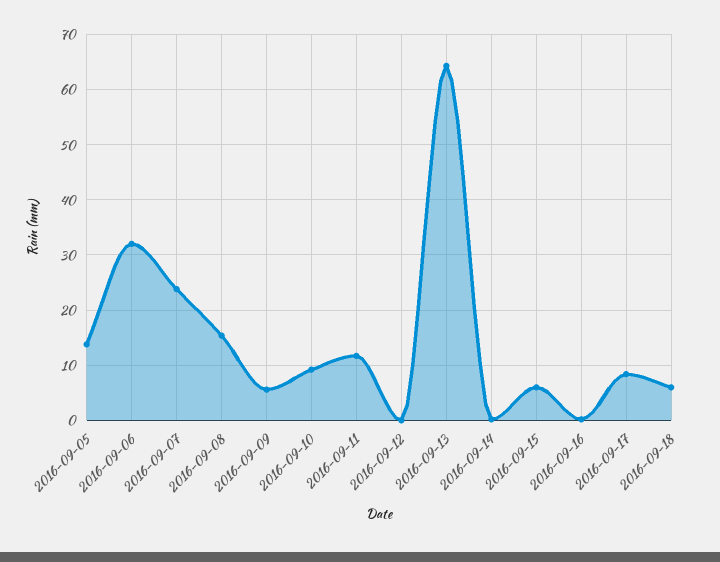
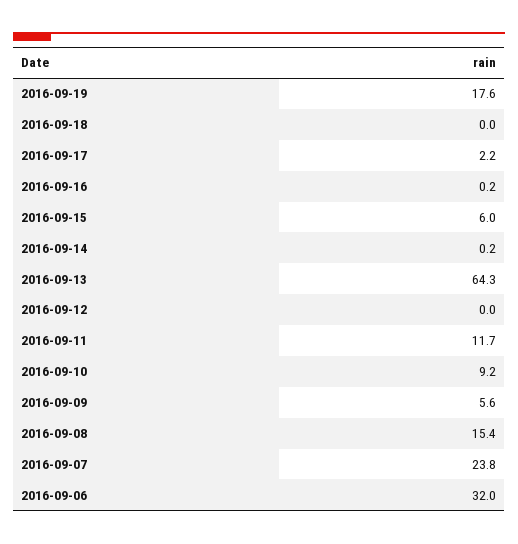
2016-09-05: 14 -> none
2016-09-17: 8 -> 2.2
2016-09-18: 6 -> 0
2016-09-19: none -> 17.6

